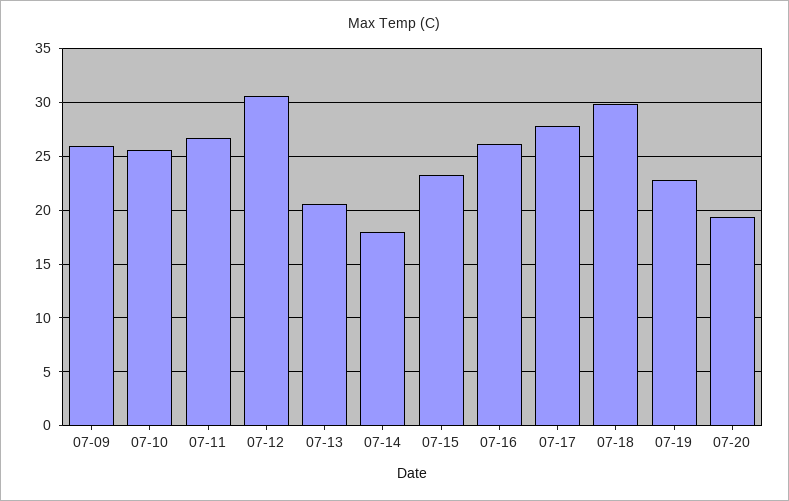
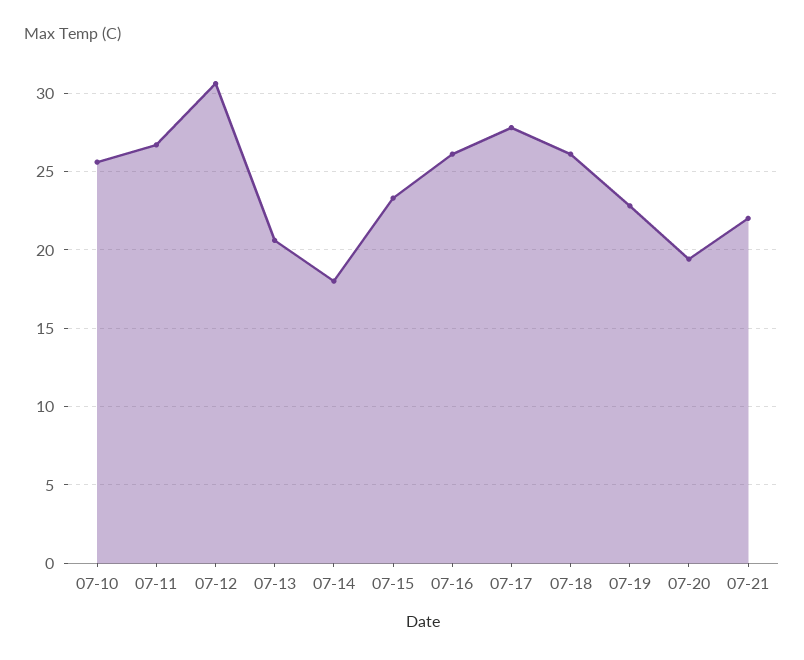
07-09: 26 -> none
07-18: 30 -> 26
07-21: none -> 22

